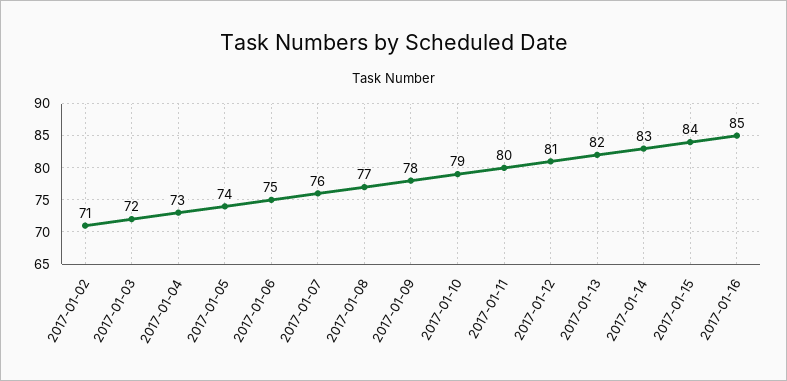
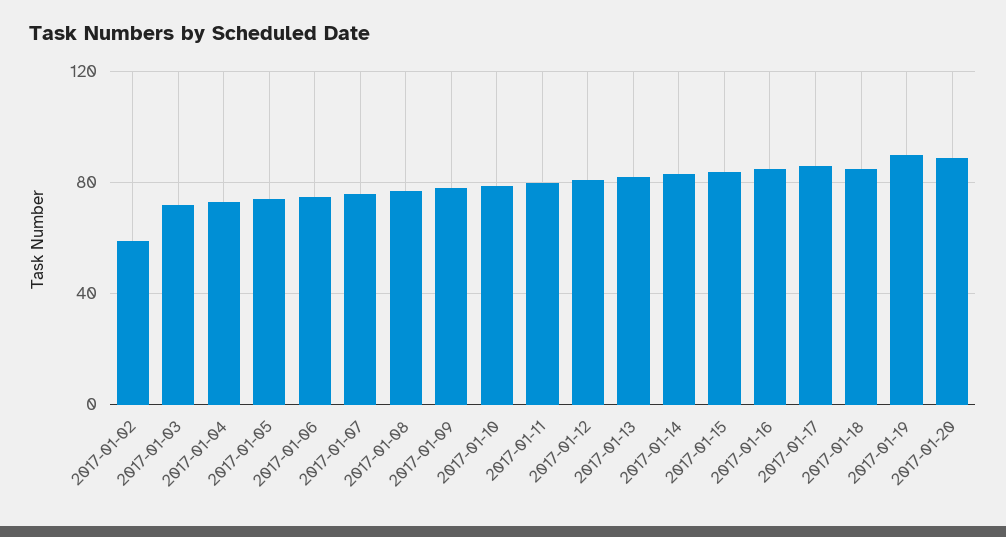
2017-01-02: 71 -> 60
2017-01-17: none -> 85
2017-01-18: none -> 85
2017-01-19: none -> 90
2017-01-20: none -> 90

